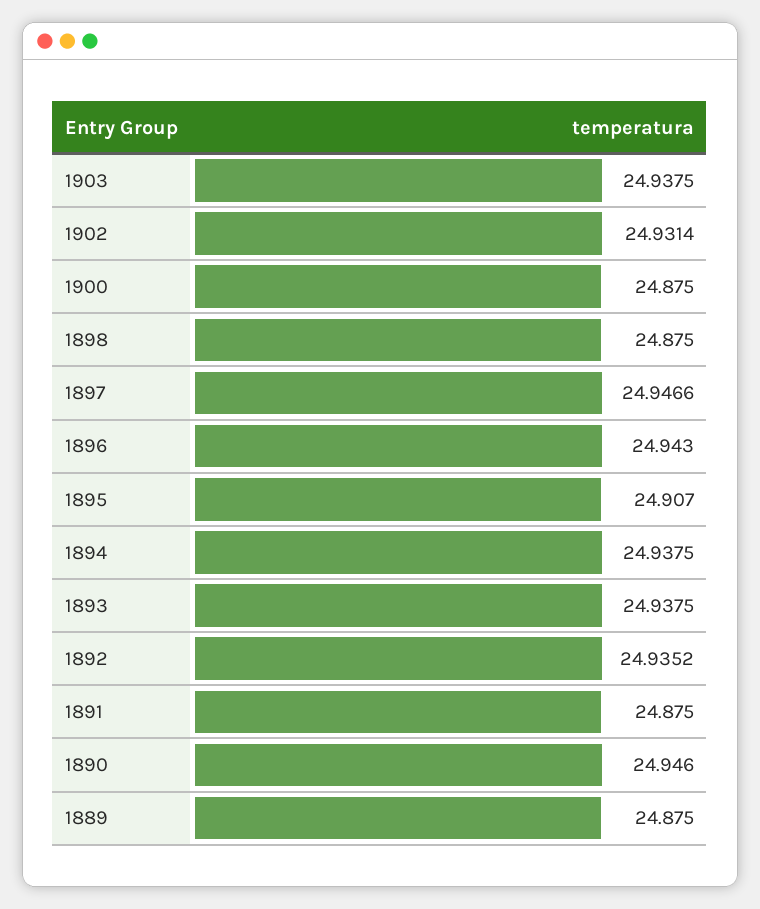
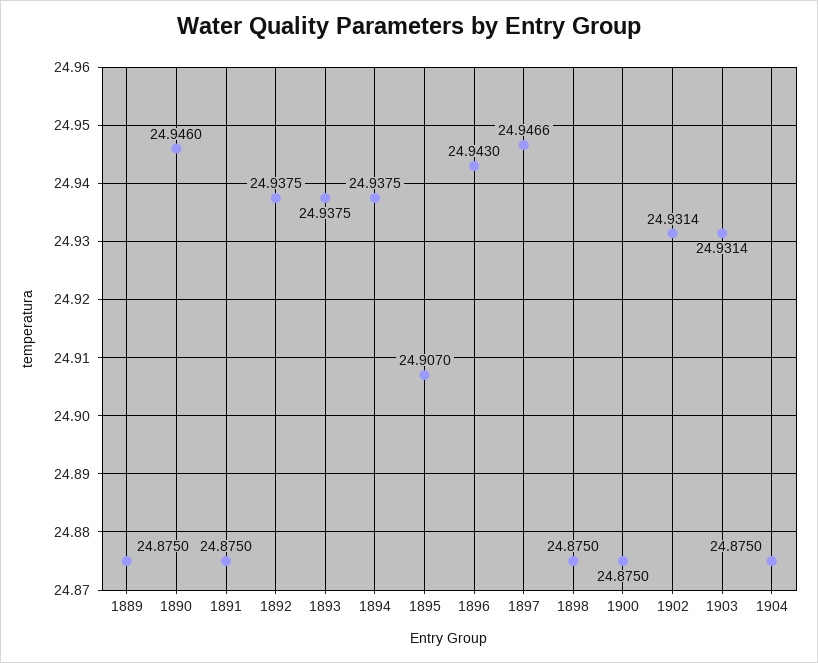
1903: 24.9375 -> 24.9314
1892: 24.9352 -> 24.9375
1904: none -> 24.875

